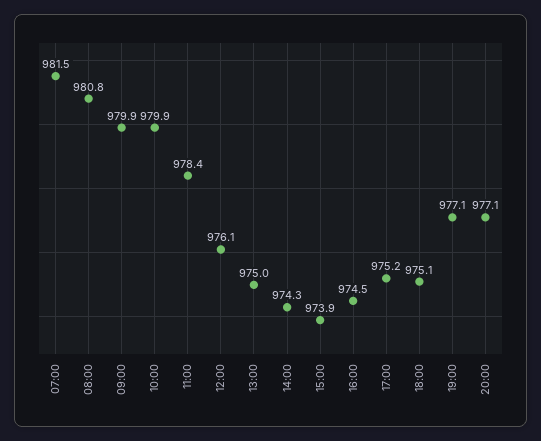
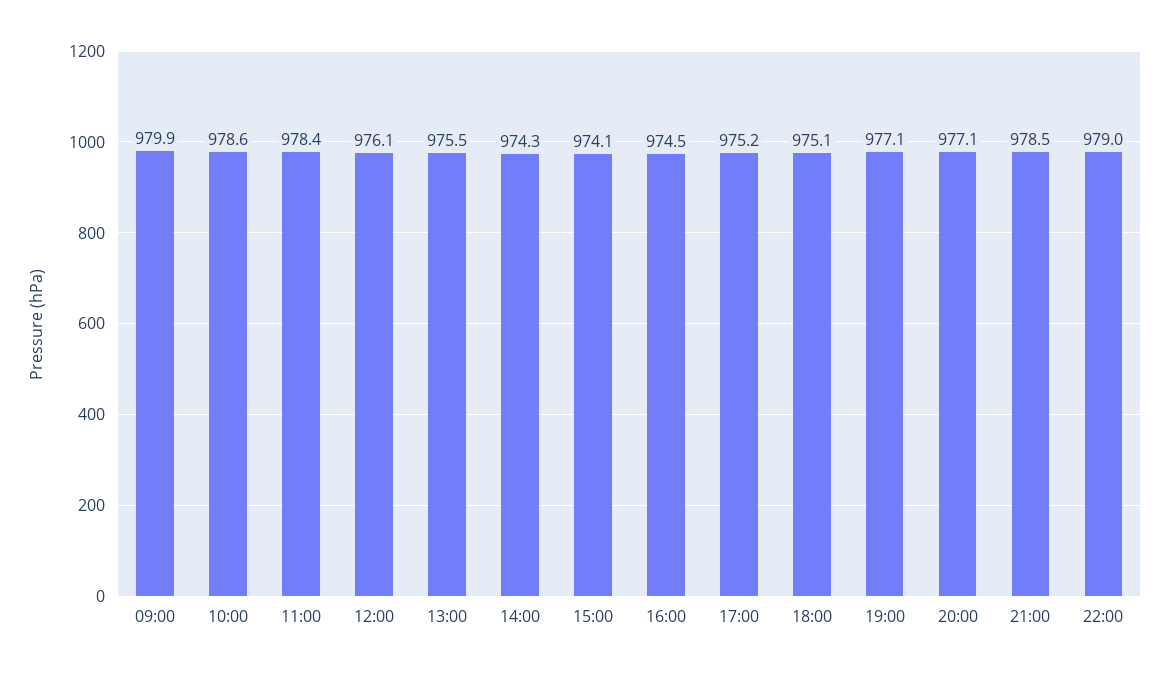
07:00: 981.5 -> none
08:00: 980.8 -> none
10:00: 979.9 -> 978.6
13:00: 975 -> 975.5
15:00: 973.9 -> 974.1
21:00: none -> 978.5
22:00: none -> 979

